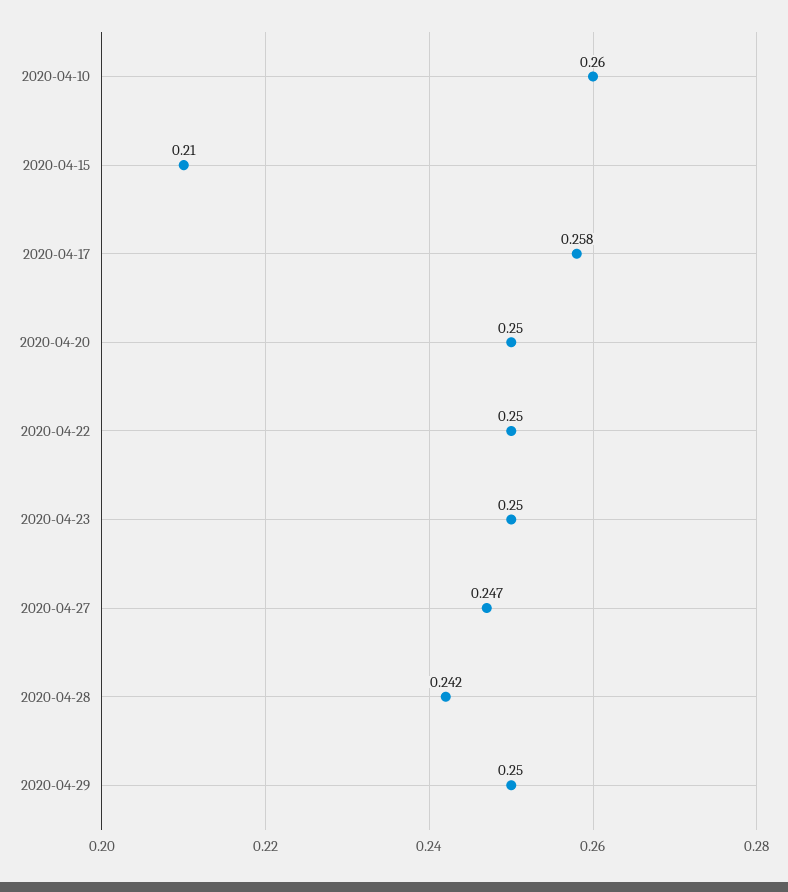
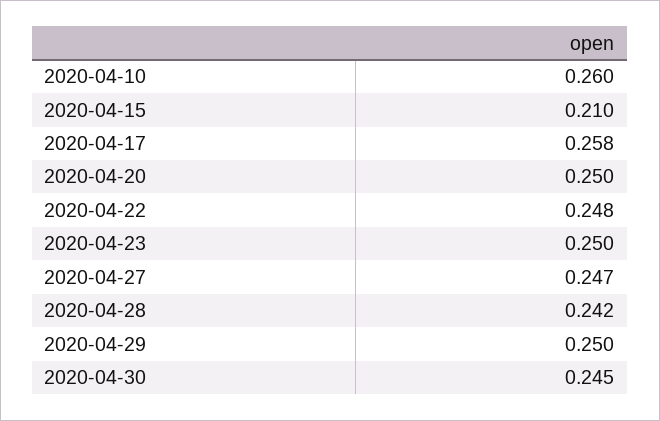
2020-04-22: 0.25 -> 0.248
2020-04-30: none -> 0.245

